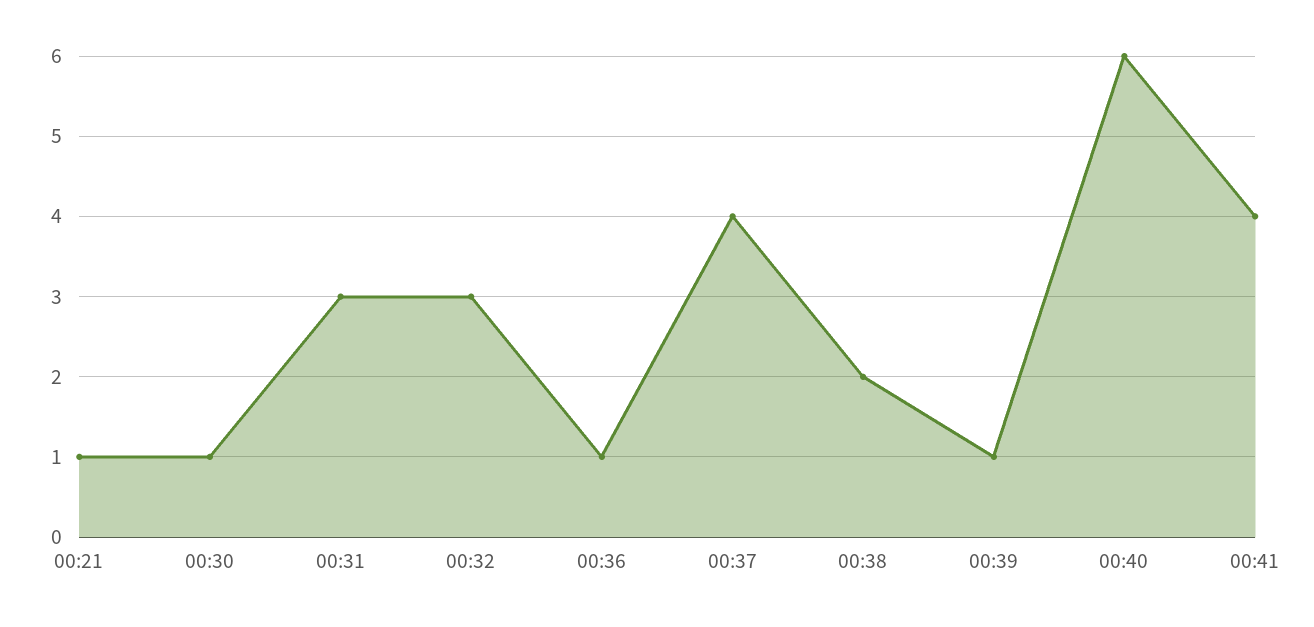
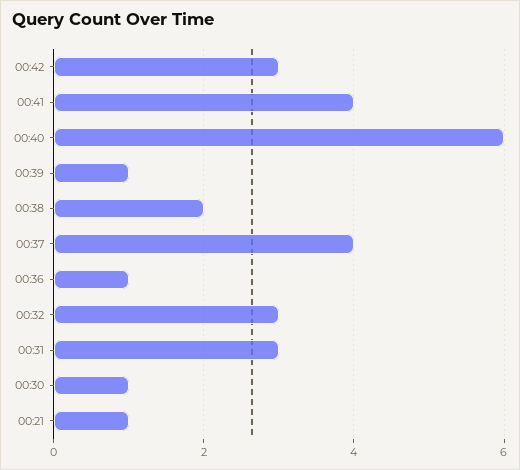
00:42: none -> 3

